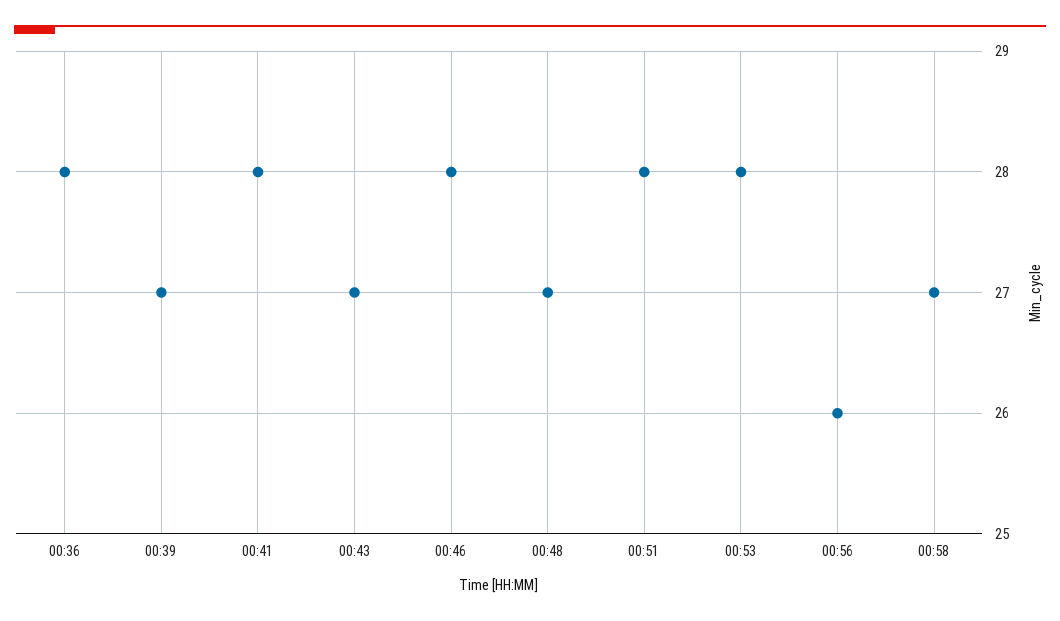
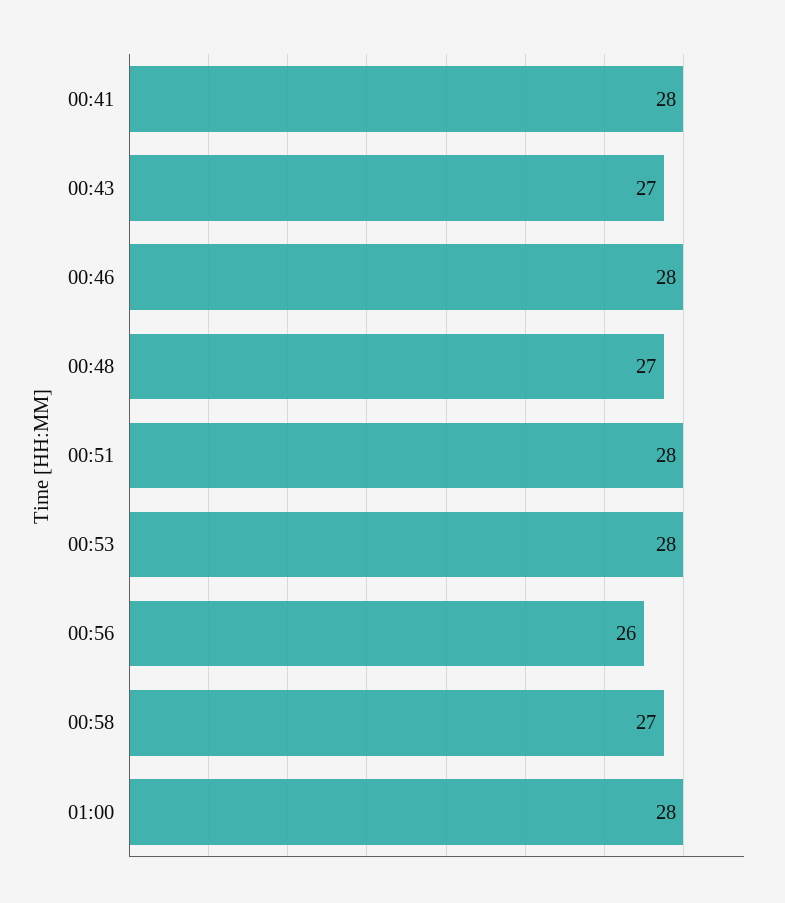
00:36: 28 -> none
00:39: 27 -> none
01:00: none -> 28

